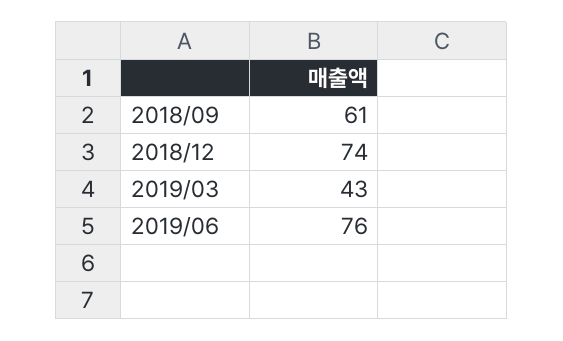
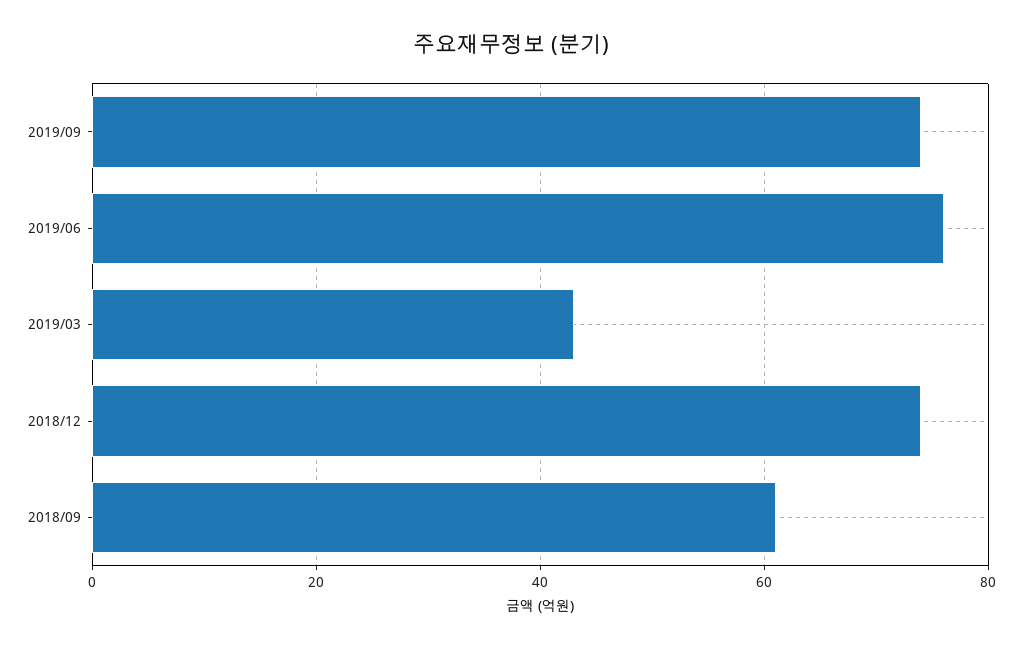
2019/09: none -> 75

